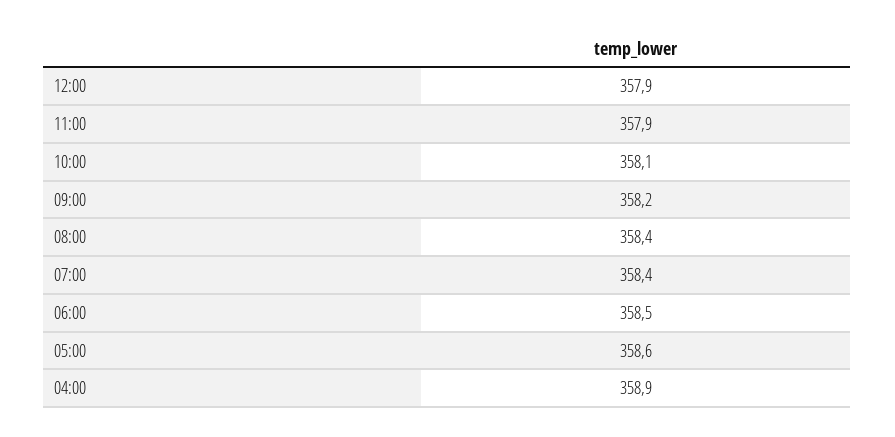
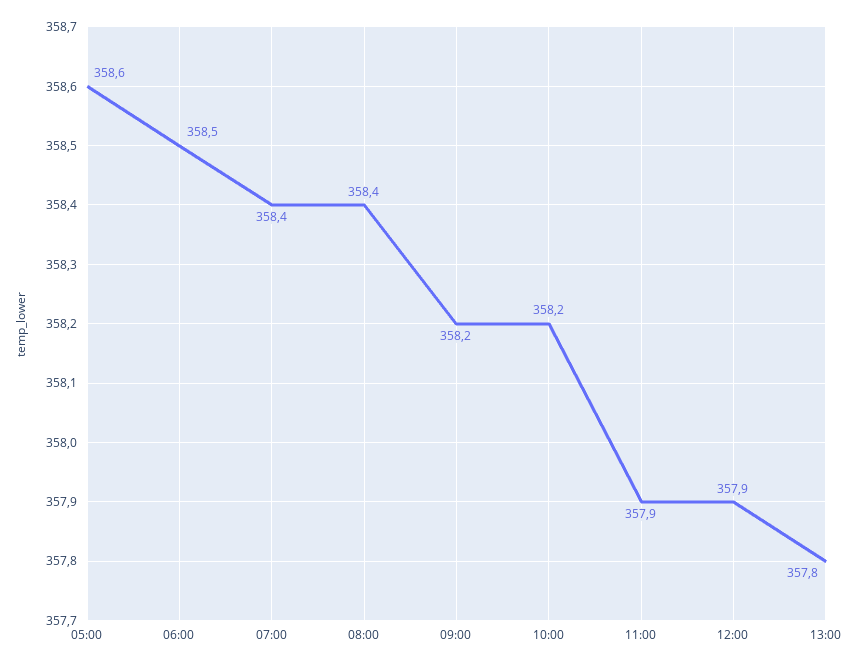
10:00: 358.1 -> 358.2
04:00: 358.9 -> none
13:00: none -> 357.8

